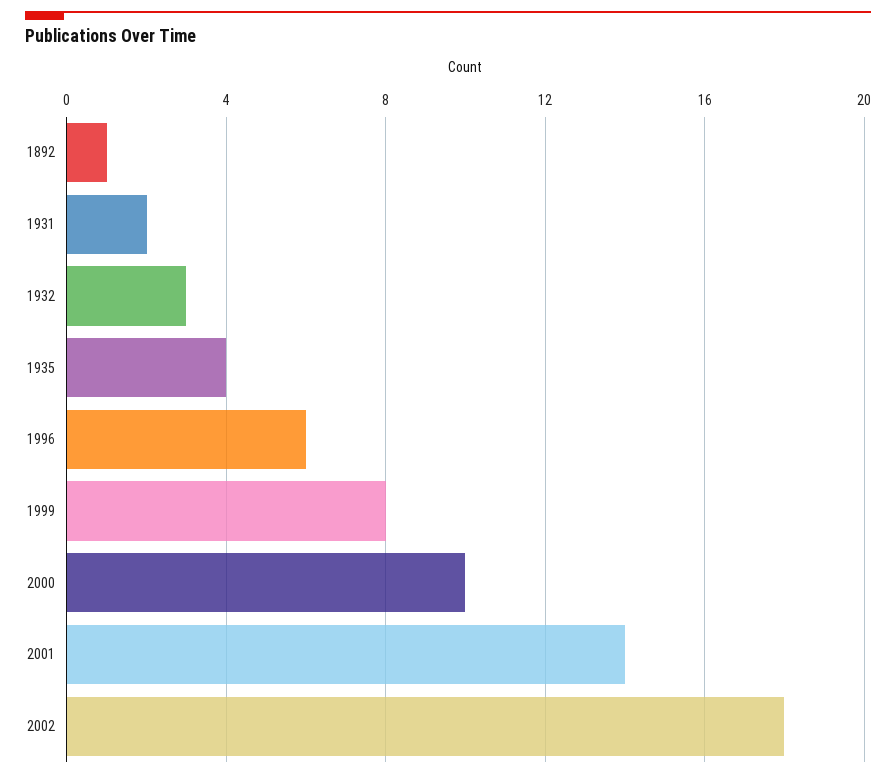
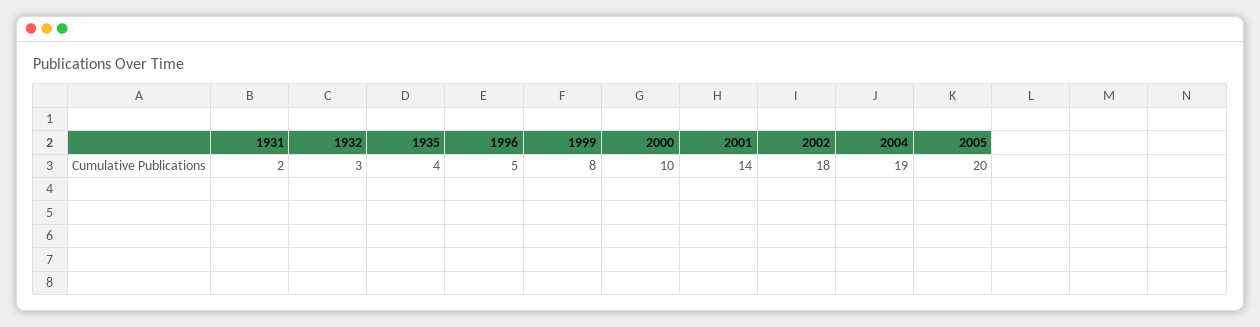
1892: 1 -> none
1996: 6 -> 5
2004: none -> 19
2005: none -> 20

